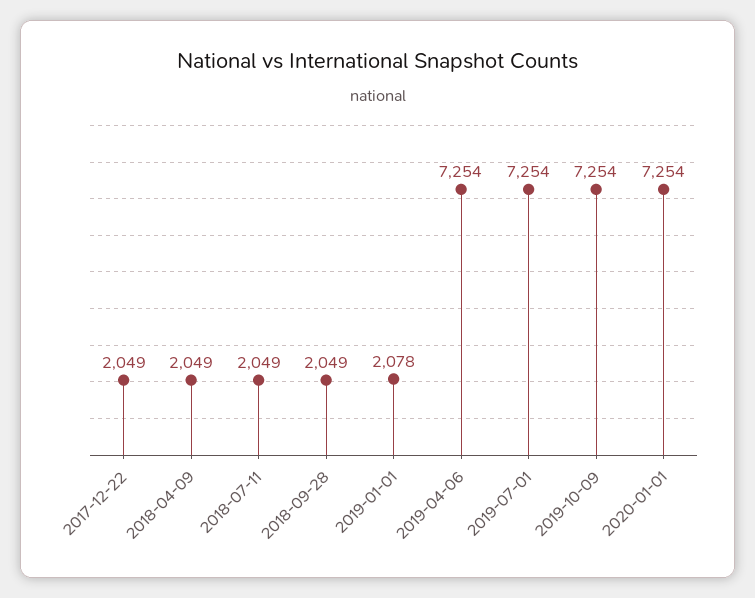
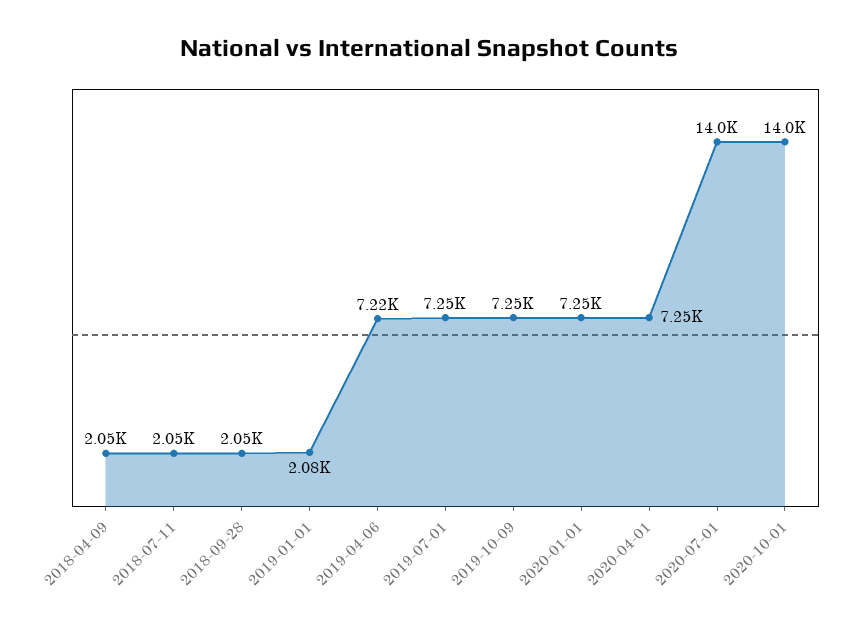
2017-12-22: 2049 -> none
2019-04-06: 7254 -> 7220
2020-04-01: none -> 7250
2020-07-01: none -> 14000
2020-10-01: none -> 14000

